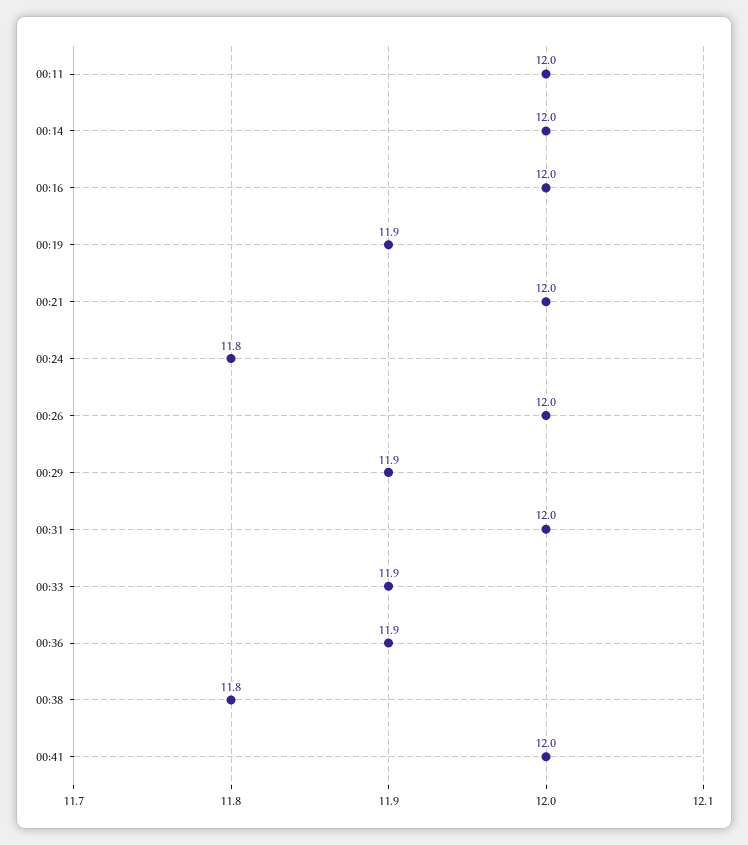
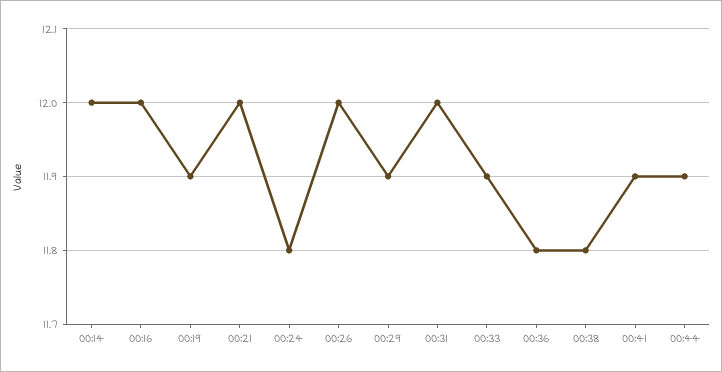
00:11: 12 -> none
00:36: 11.9 -> 11.8
00:41: 12 -> 11.9
00:44: none -> 11.9

